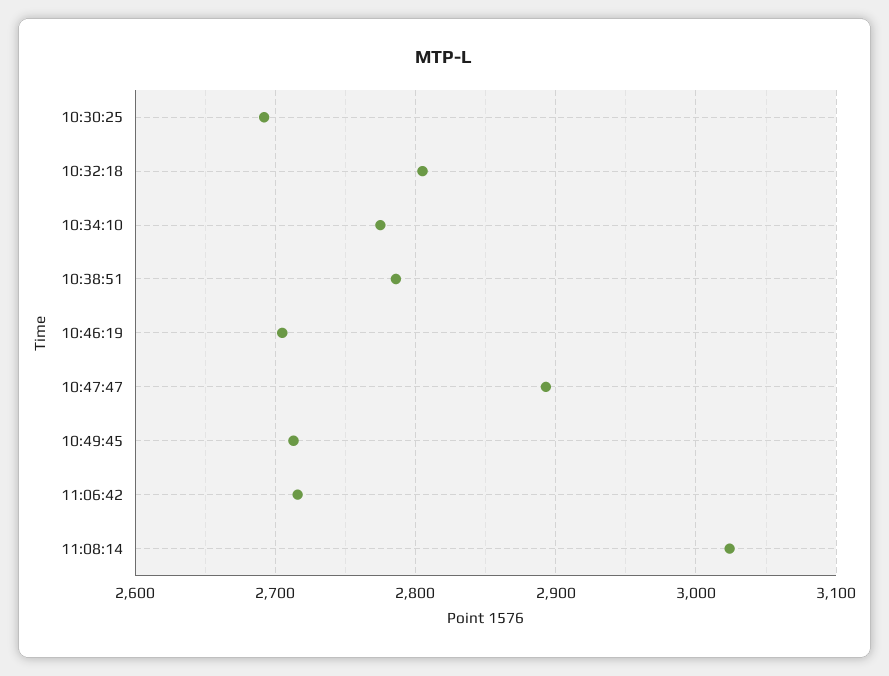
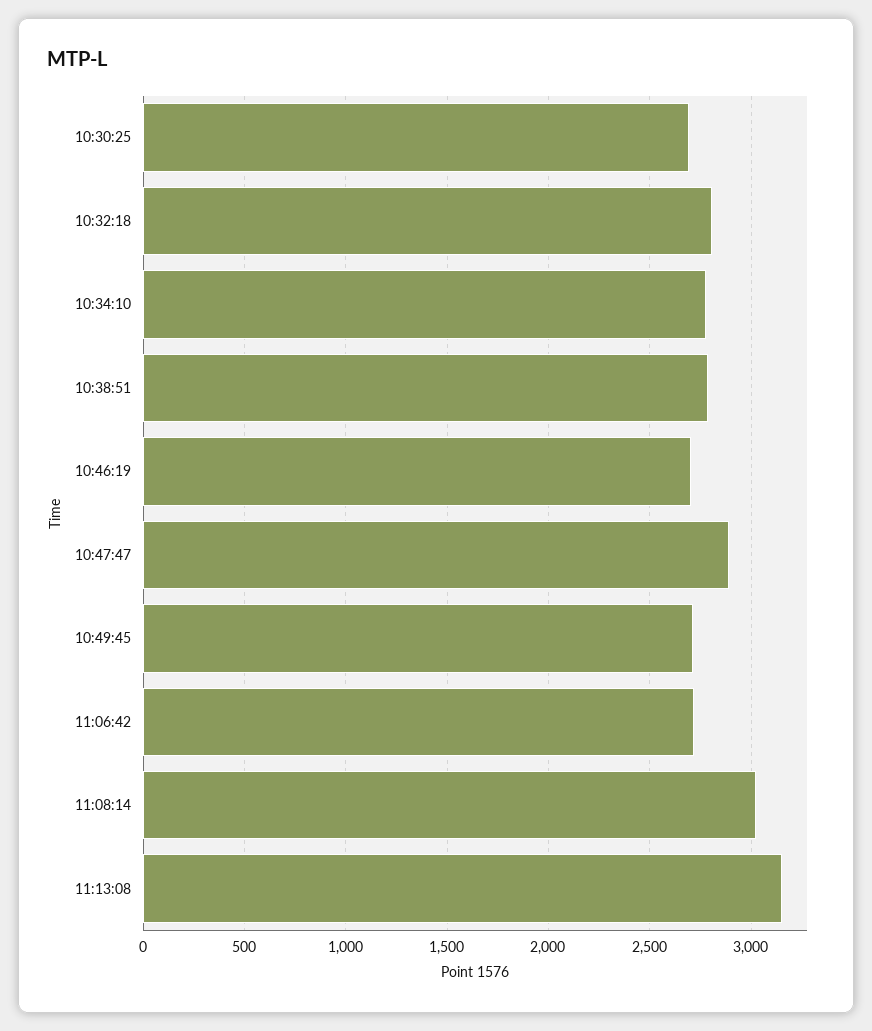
11:13:08: none -> 3150

